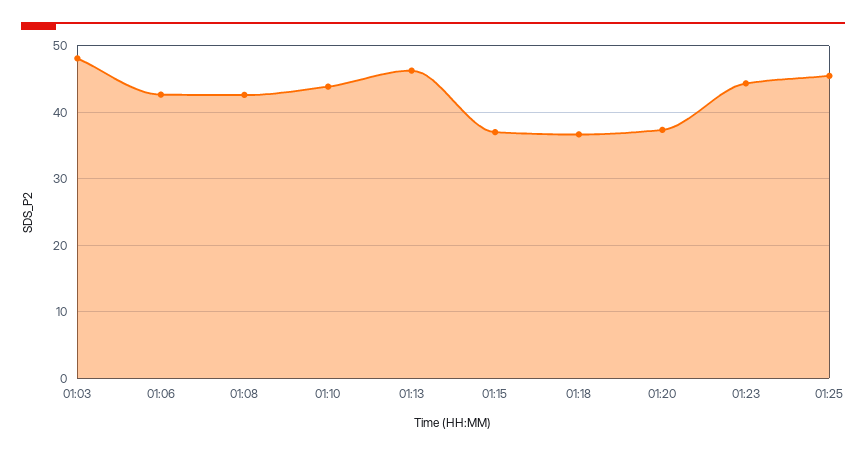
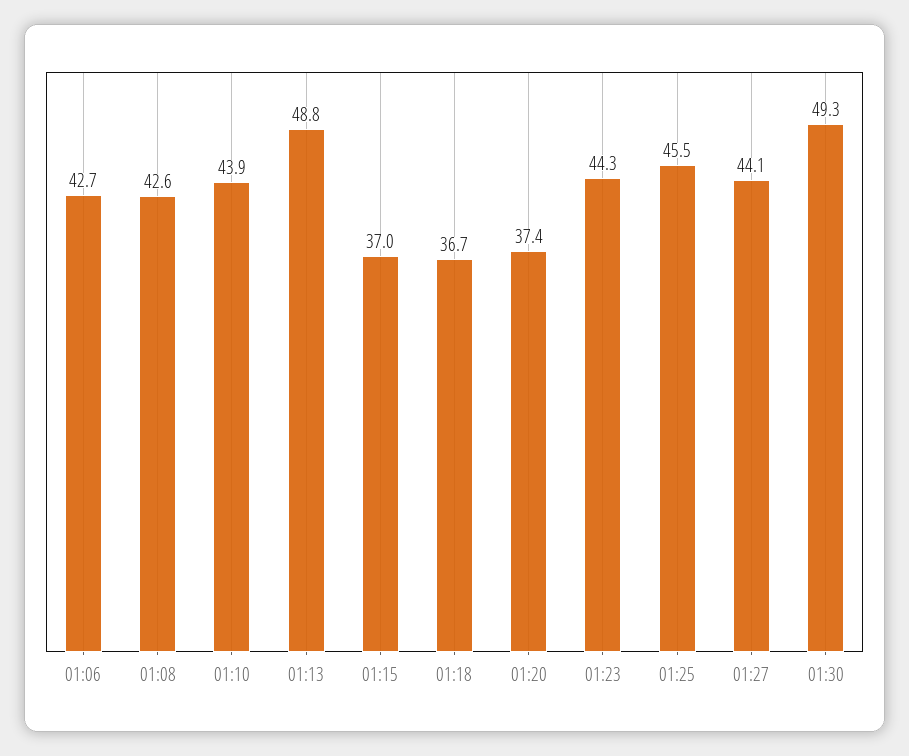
01:03: 48 -> none
01:13: 46 -> 48.8
01:27: none -> 44.1
01:30: none -> 49.3

